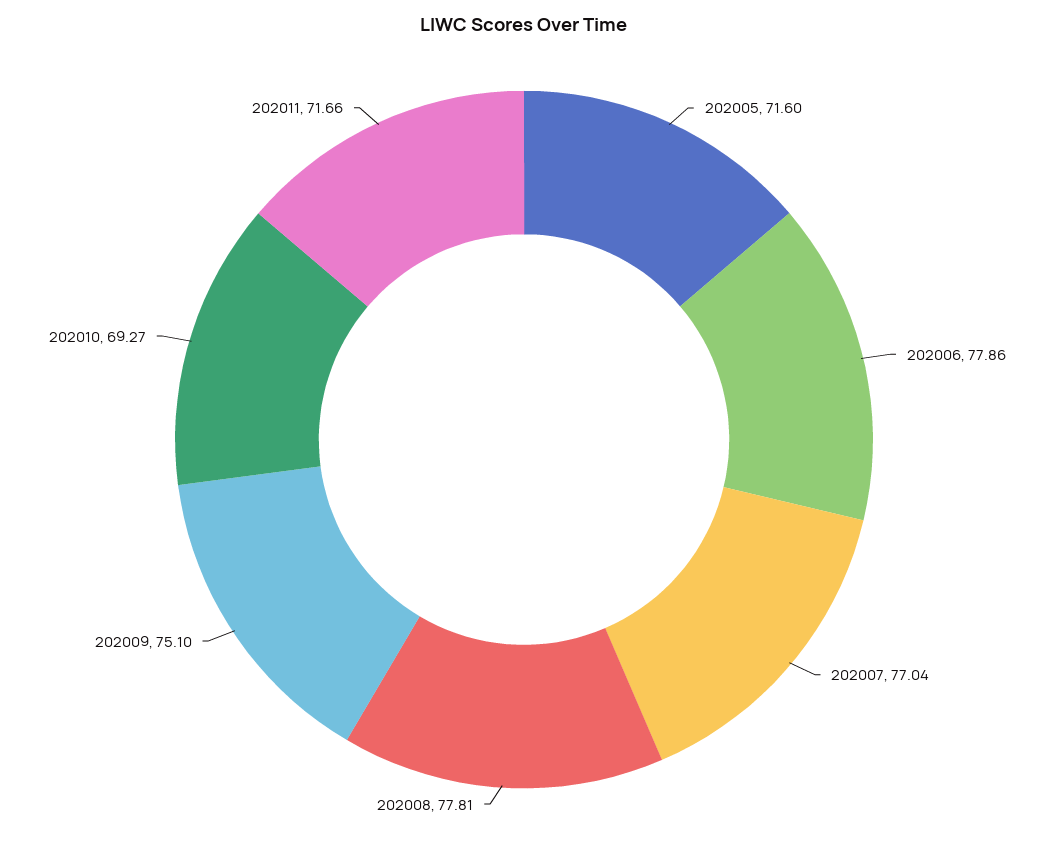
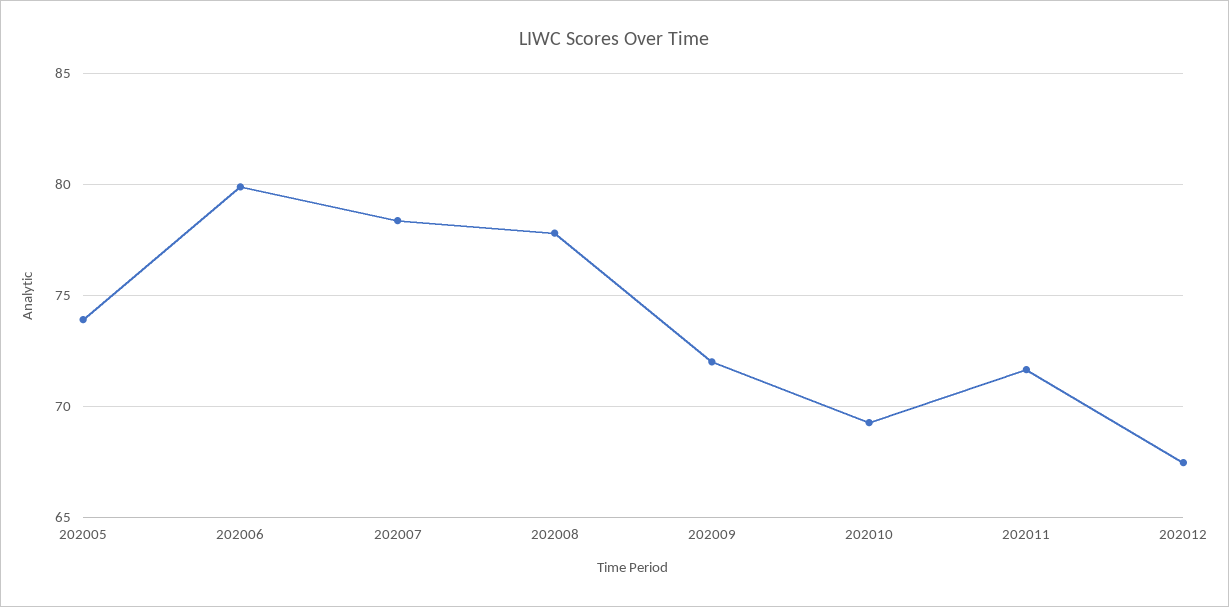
202005: 71.6 -> 74
202006: 77.86 -> 80
202007: 77.04 -> 78.5
202009: 75.1 -> 72
202012: none -> 67.5

